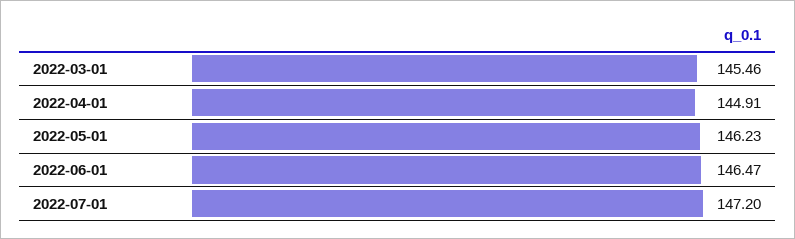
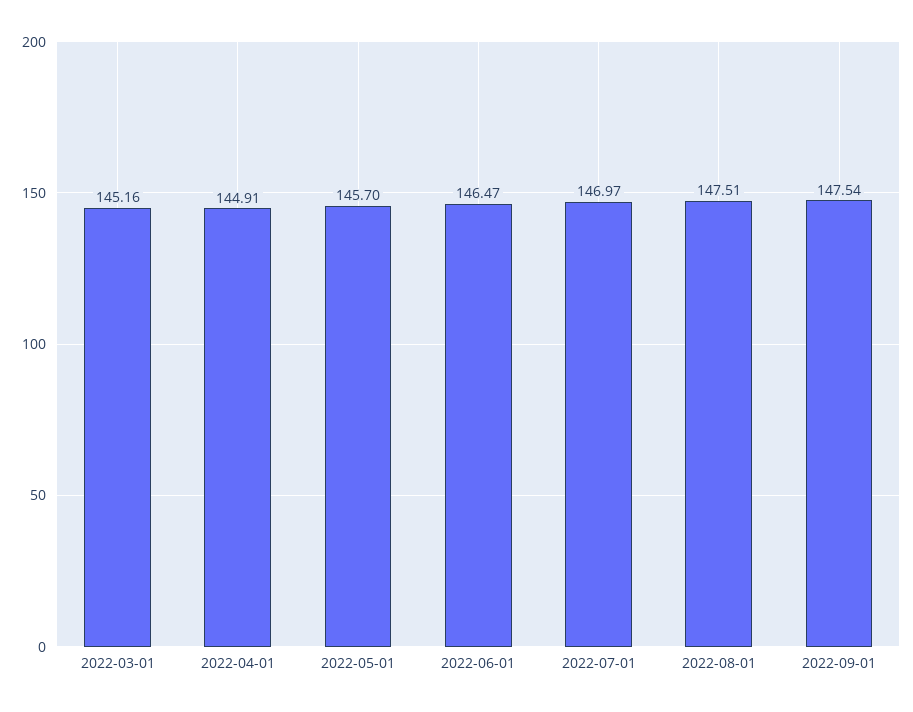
2022-03-01: 145.46 -> 145.16
2022-05-01: 146.23 -> 145.7
2022-07-01: 147.2 -> 146.97
2022-08-01: none -> 147.51
2022-09-01: none -> 147.54

